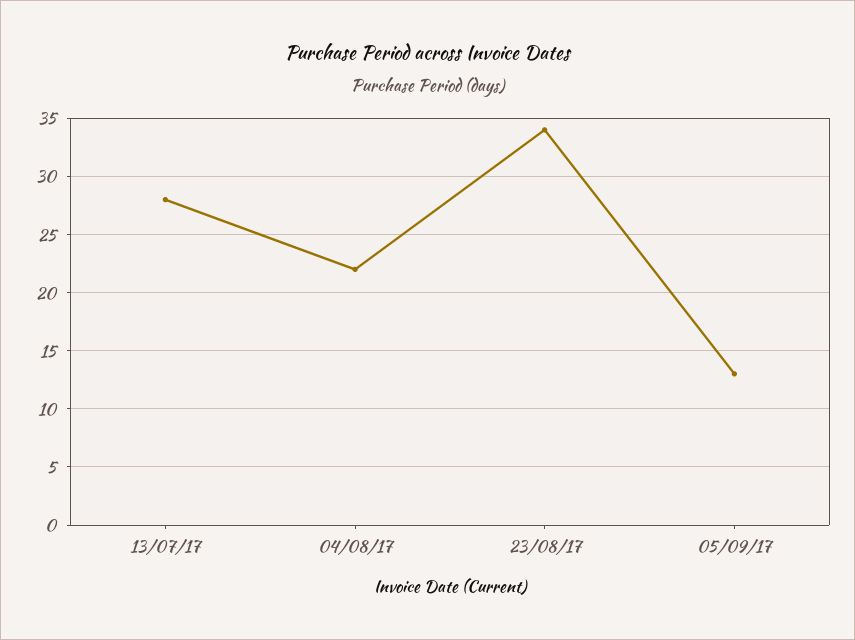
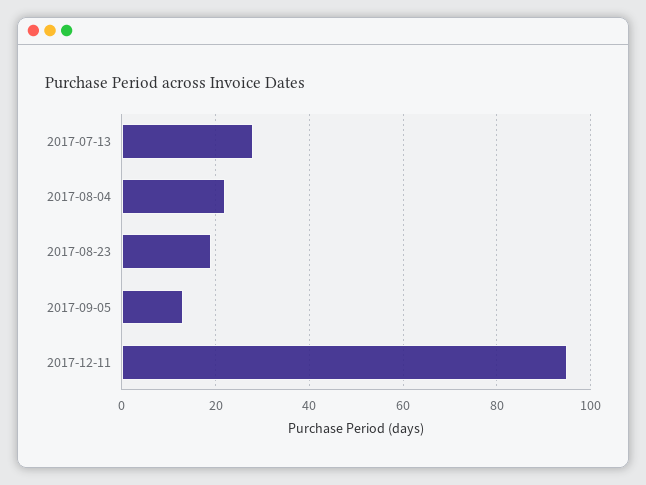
23/08/17: 34 -> 20
2017-12-11: none -> 95

